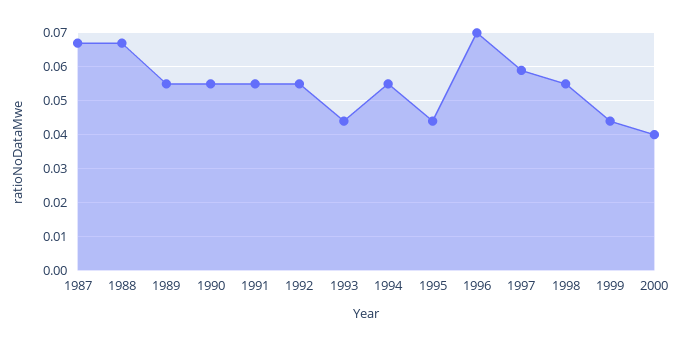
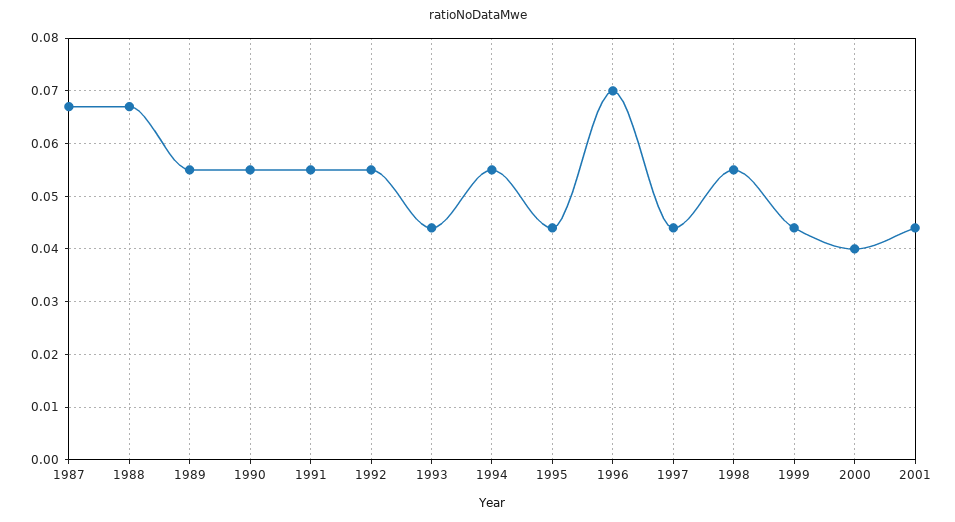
1997: 0.06 -> 0.045
2001: none -> 0.045

